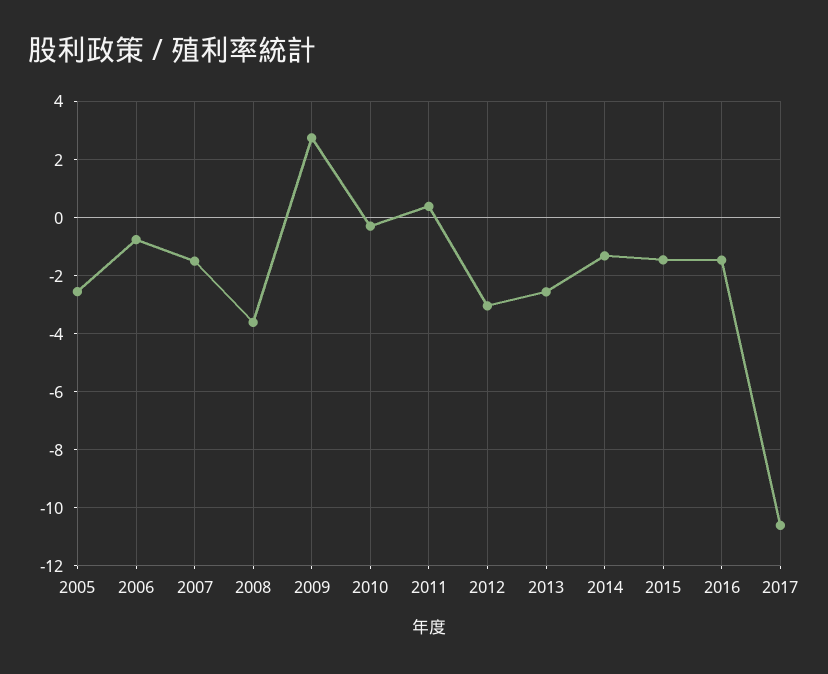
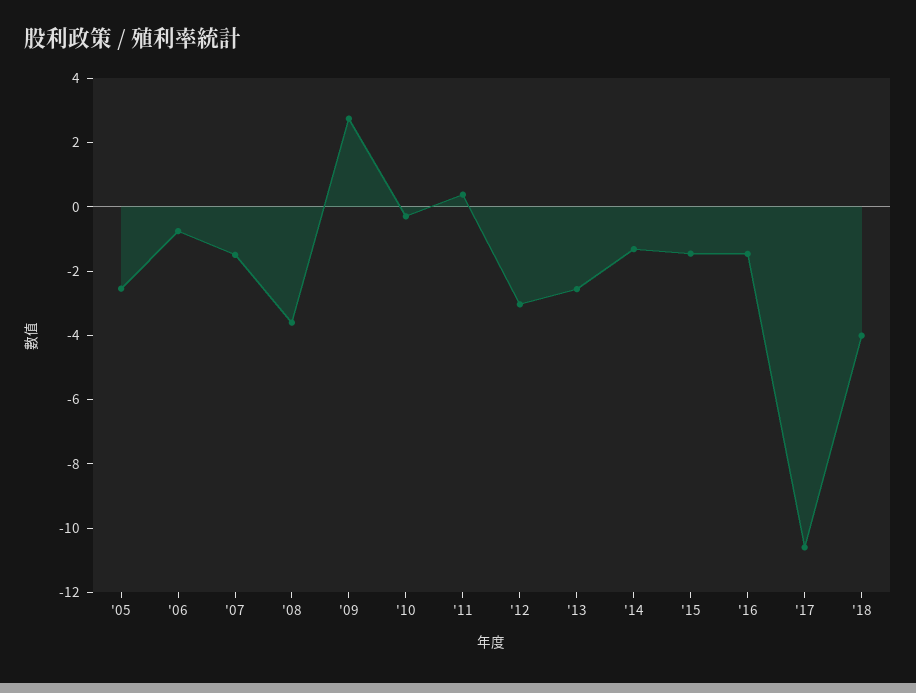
'18: none -> -4

